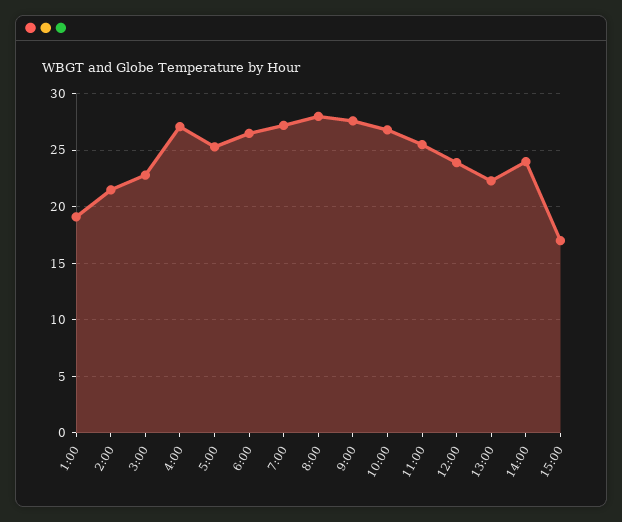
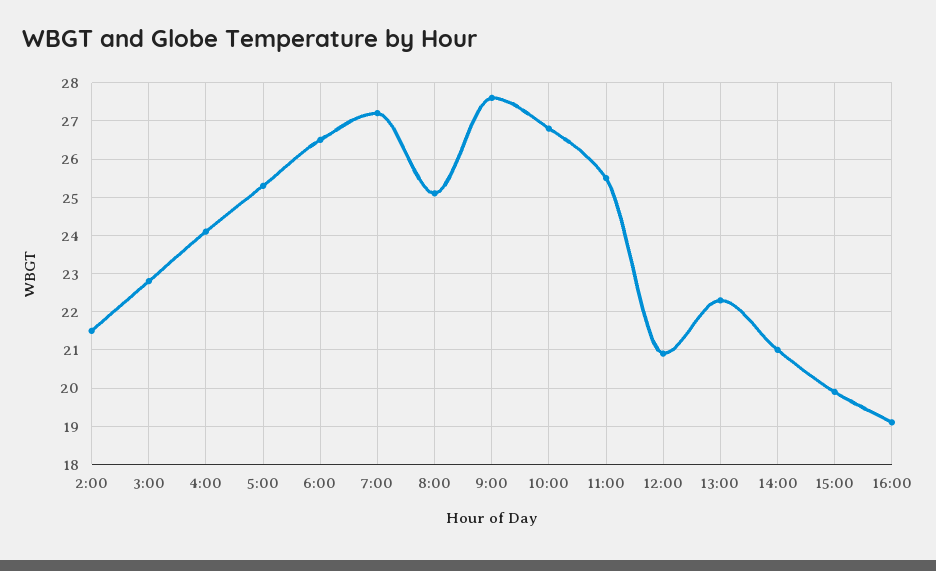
1:00: 19 -> none
4:00: 27 -> 24
8:00: 28 -> 25
12:00: 24 -> 21
14:00: 24 -> 21
15:00: 17 -> 20
16:00: none -> 19

